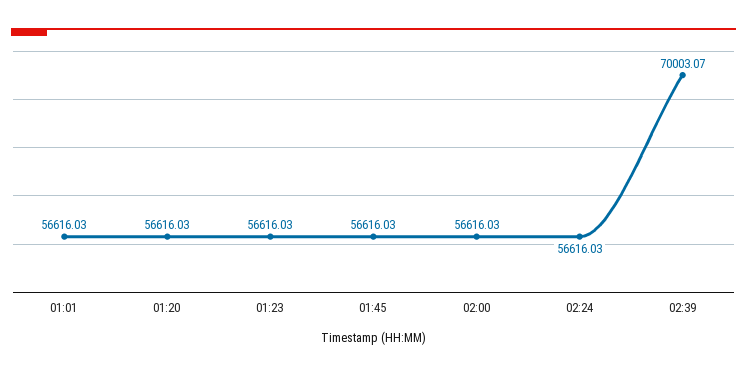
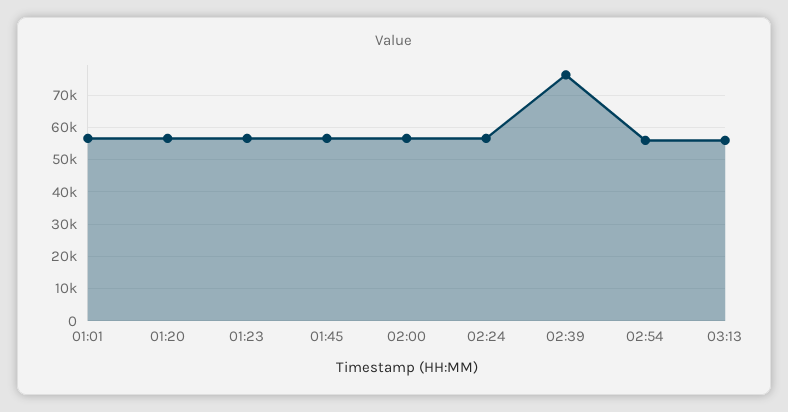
02:39: 70003.07 -> 76000
02:54: none -> 56000
03:13: none -> 56000

